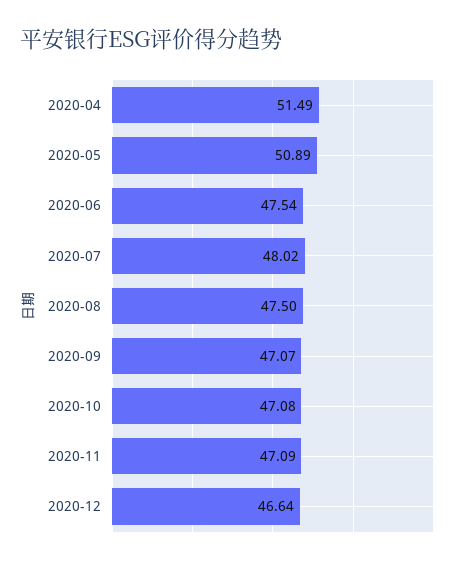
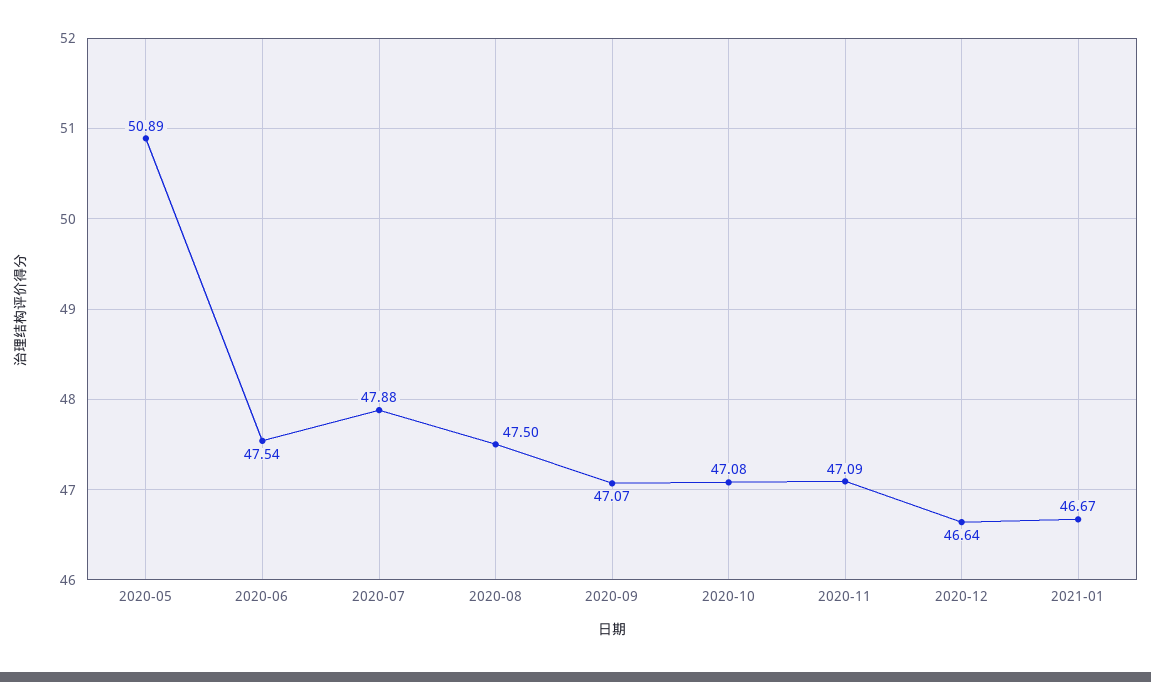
2020-04: 51.49 -> none
2020-07: 48.02 -> 47.88
2021-01: none -> 46.67

